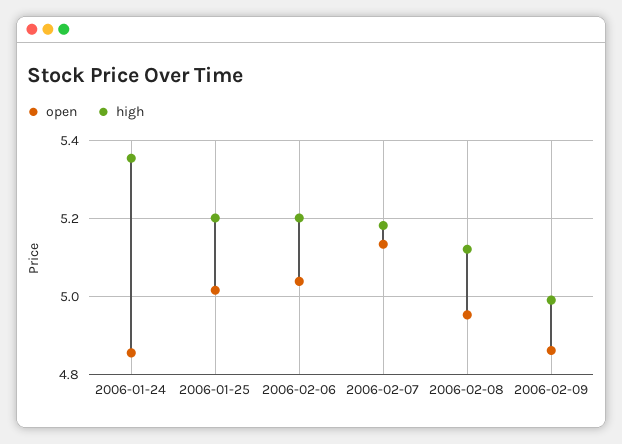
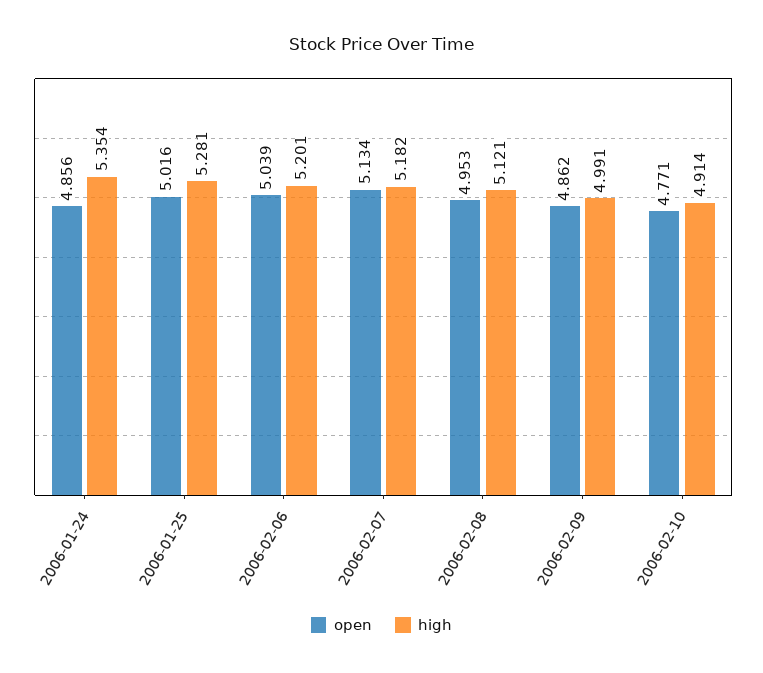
high, 2006-01-25: 5.2 -> 5.281
open, 2006-02-10: none -> 4.771
high, 2006-02-10: none -> 4.914

